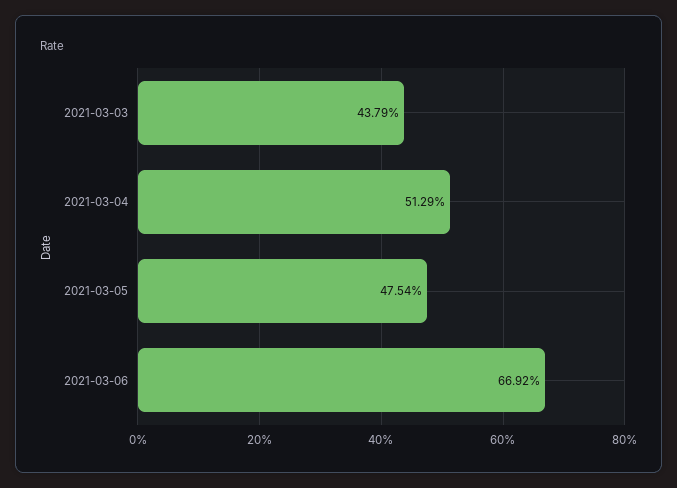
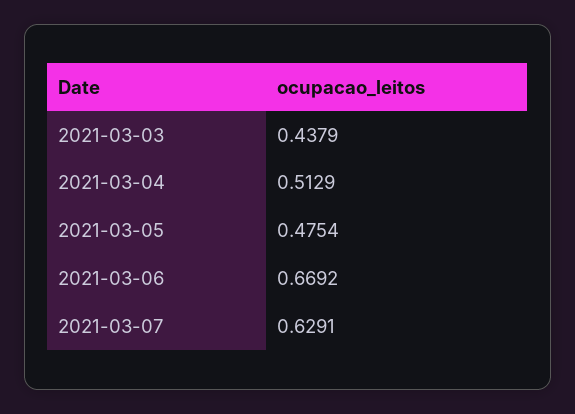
2021-03-07: none -> 0.6291

